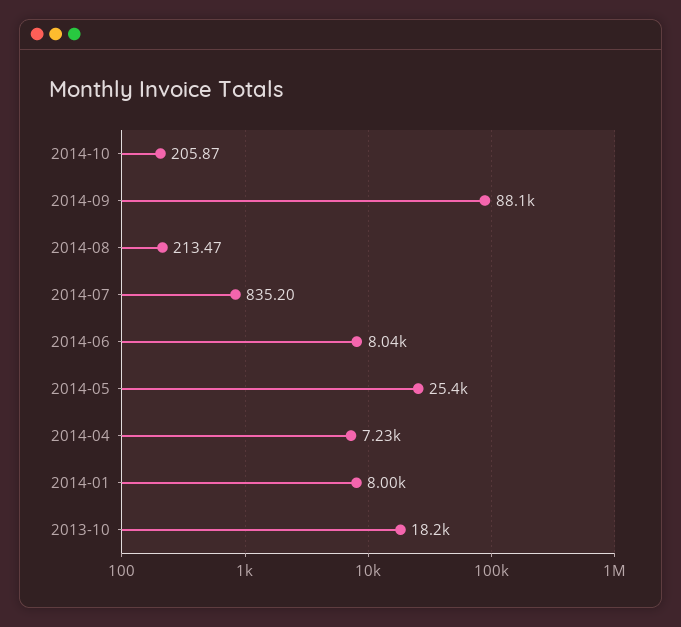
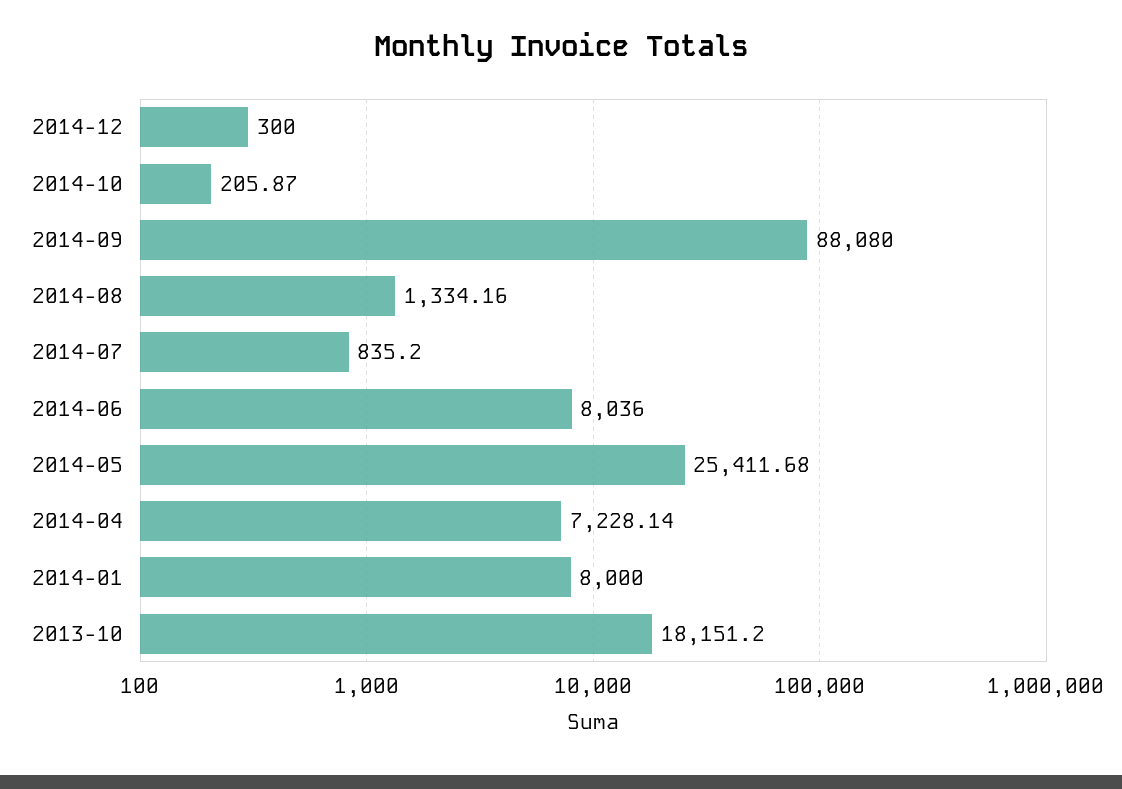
2014-08: 213.47 -> 1334.16
2014-12: none -> 300

